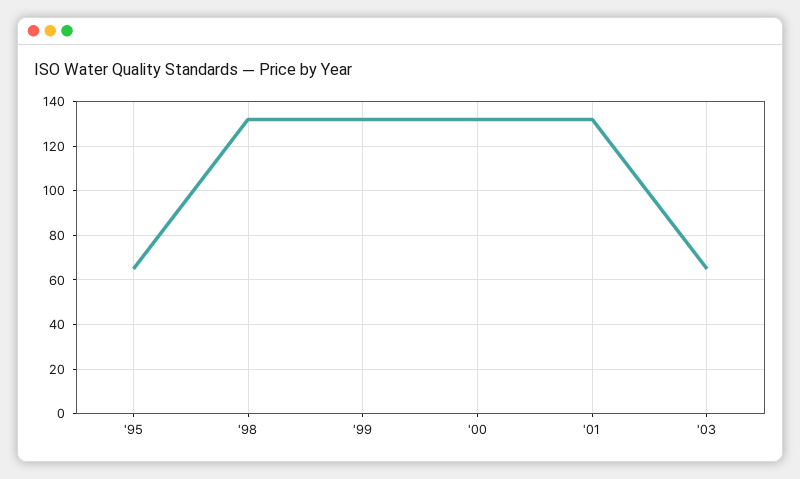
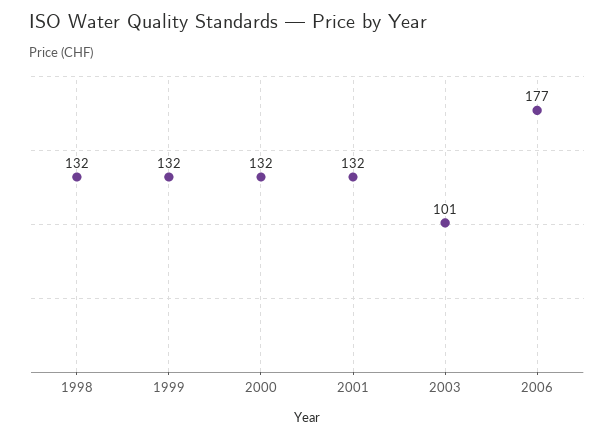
'95: 65 -> none
'03: 65 -> 101
2006: none -> 177

